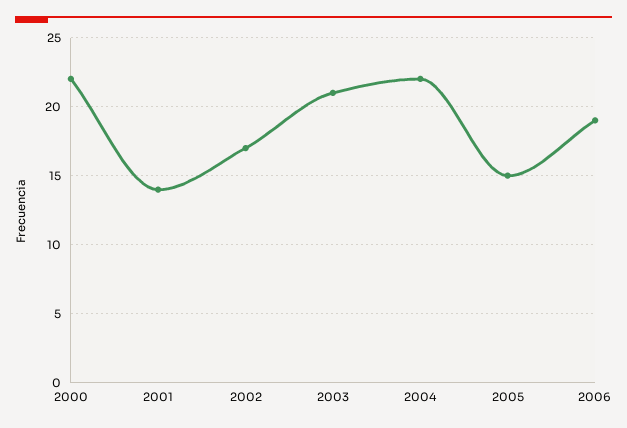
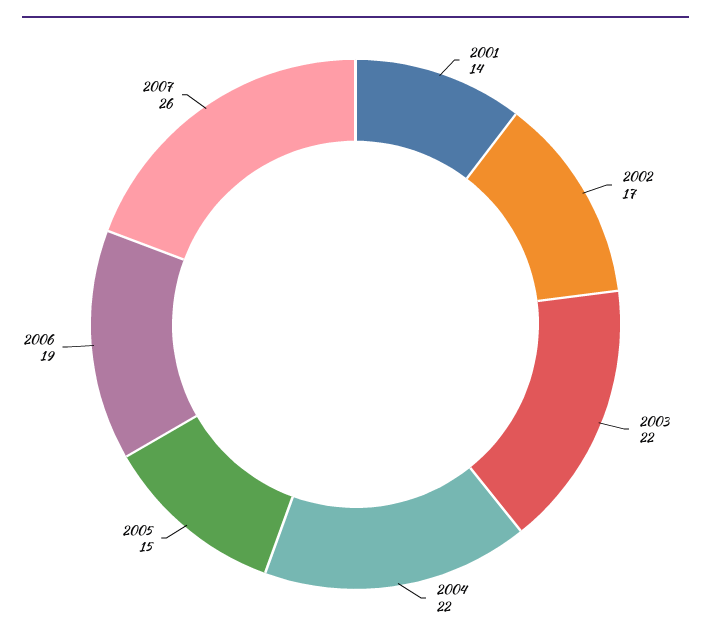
2000: 22 -> none
2003: 21 -> 22
2007: none -> 26

